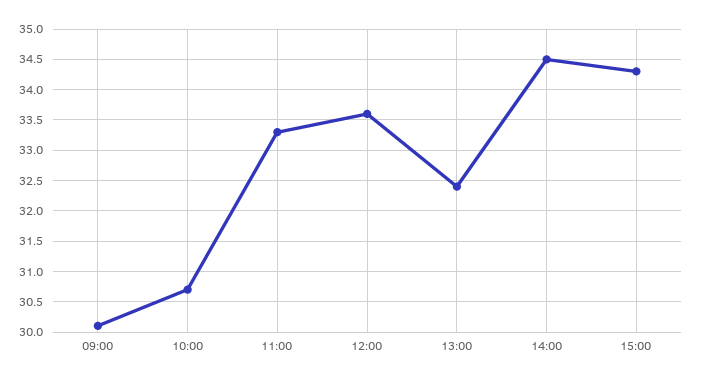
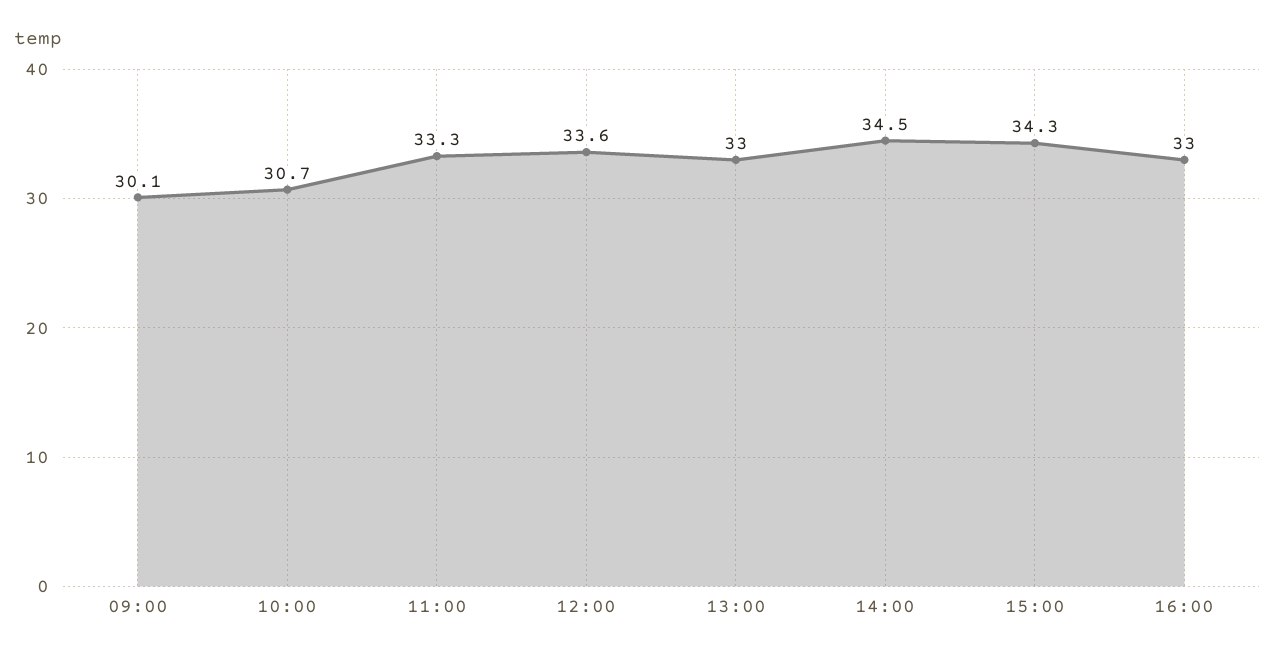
13:00: 32.4 -> 33
16:00: none -> 33

